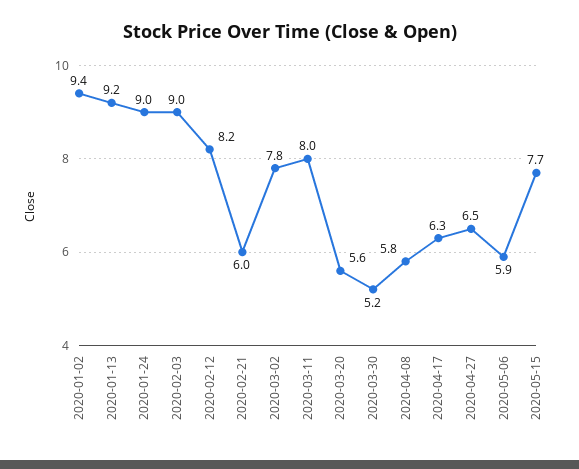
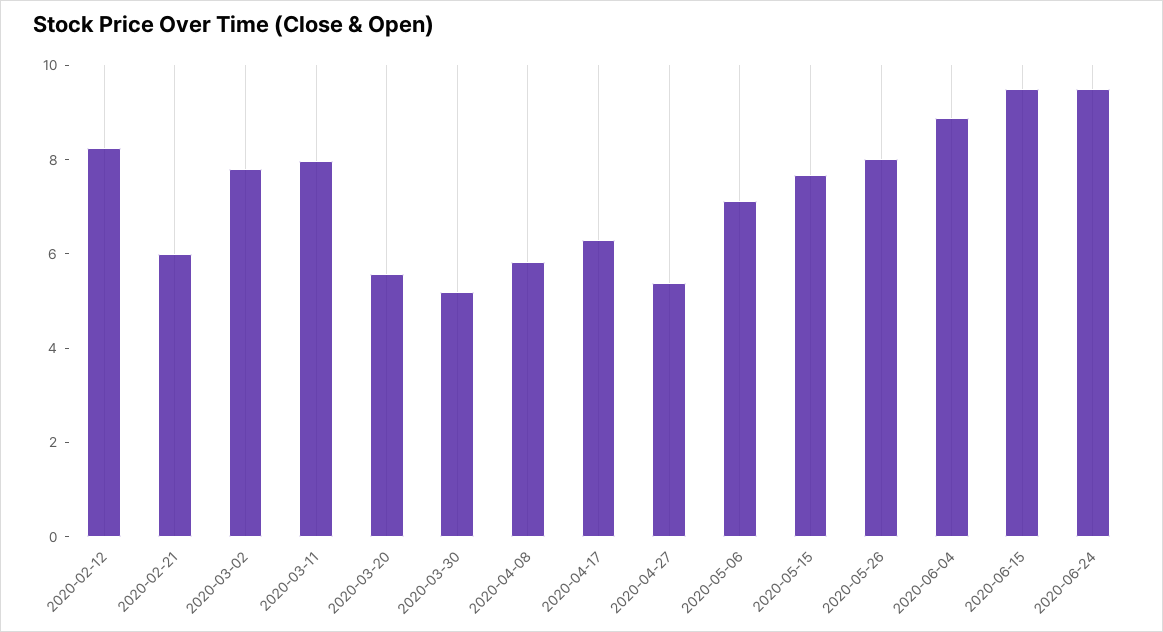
2020-01-02: 9.4 -> none
2020-01-13: 9.2 -> none
2020-01-24: 9 -> none
2020-02-03: 9 -> none
2020-04-27: 6.5 -> 5.5
2020-05-06: 5.9 -> 7
2020-05-26: none -> 8
2020-06-04: none -> 9
2020-06-15: none -> 9.5
2020-06-24: none -> 9.5

